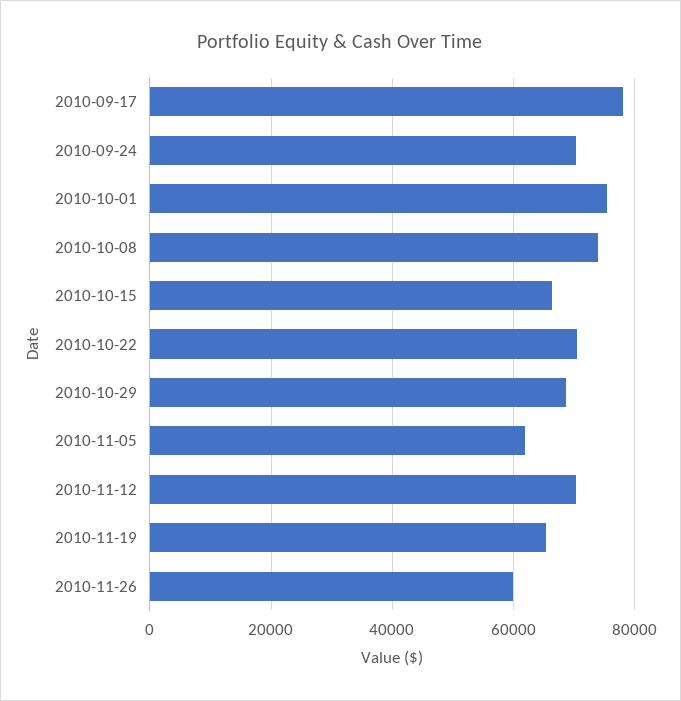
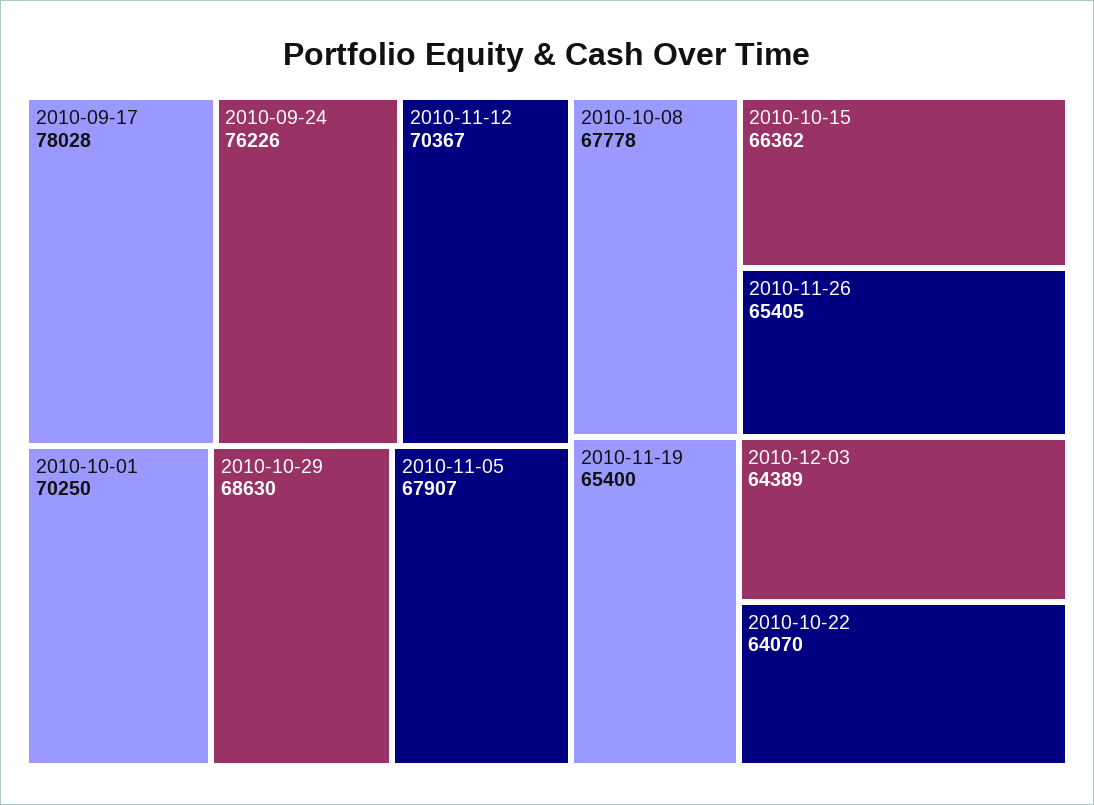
2010-09-24: 70000 -> 76226
2010-10-01: 76000 -> 70250
2010-10-08: 74000 -> 67778
2010-10-22: 70000 -> 64070
2010-11-05: 62000 -> 67907
2010-11-26: 60000 -> 65405
2010-12-03: none -> 64389

